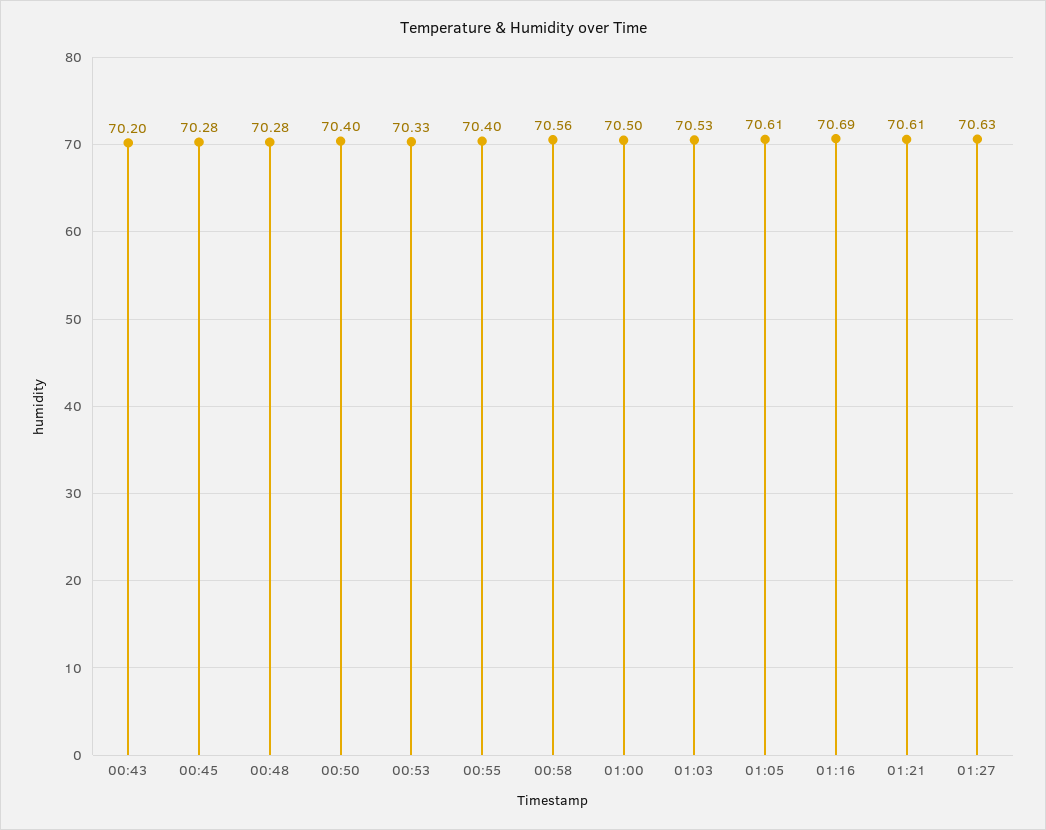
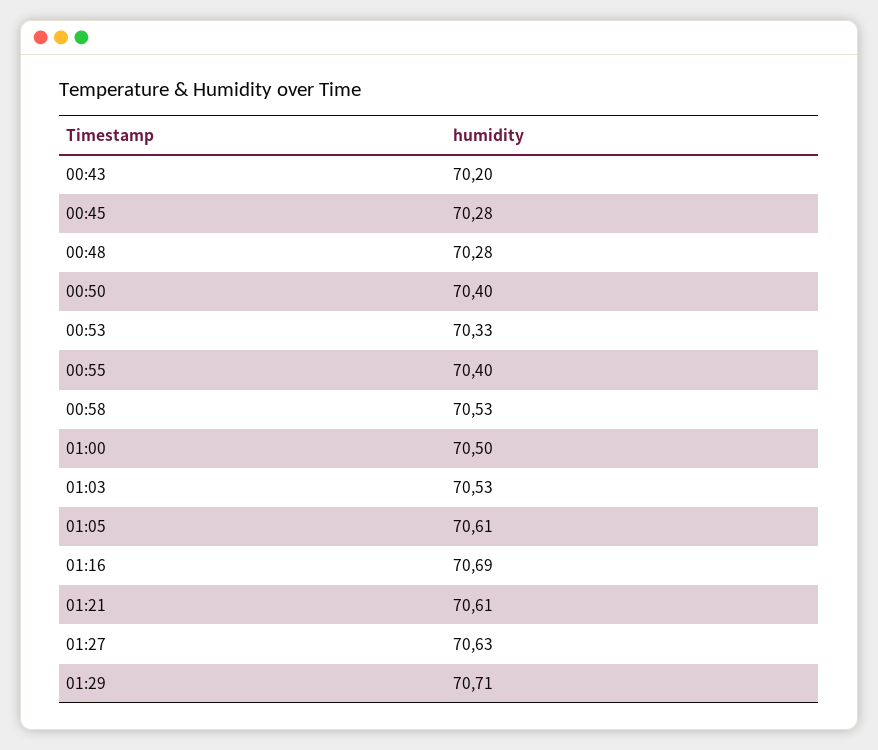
00:58: 70.56 -> 70.53
01:29: none -> 70.71

